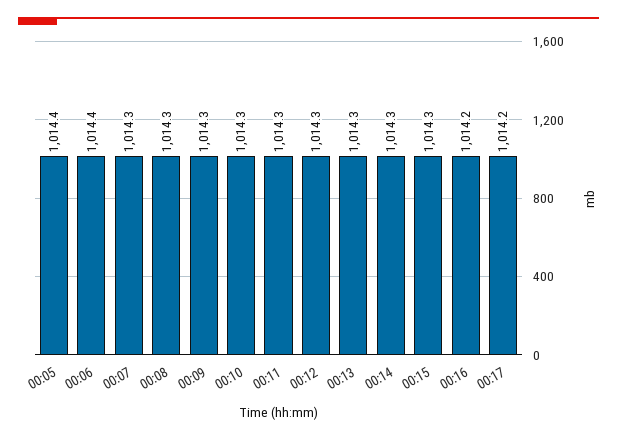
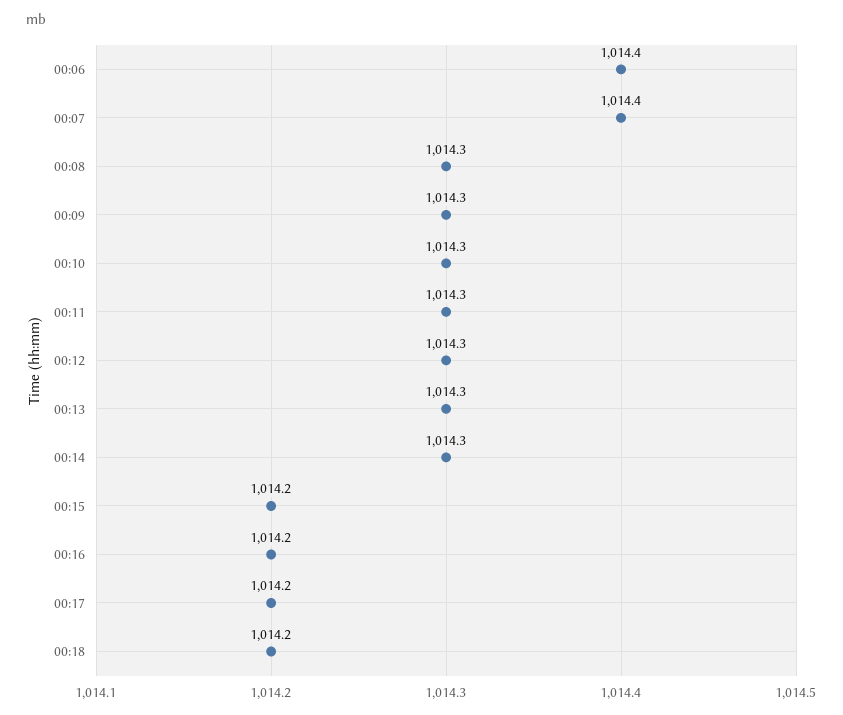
00:05: 1014.4 -> none
00:07: 1014.3 -> 1014.4
00:15: 1014.3 -> 1014.2
00:18: none -> 1014.2

